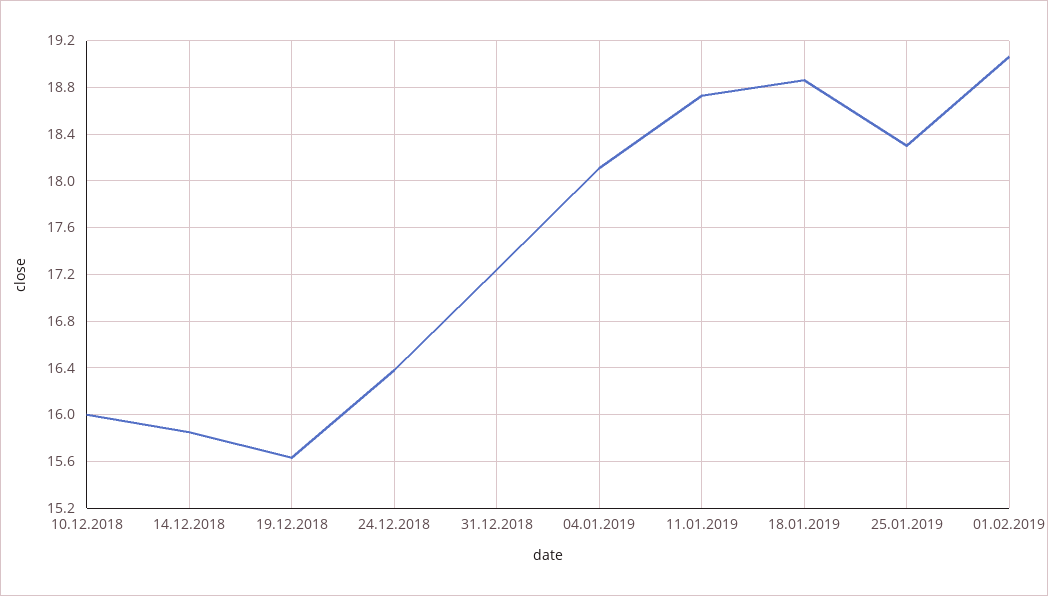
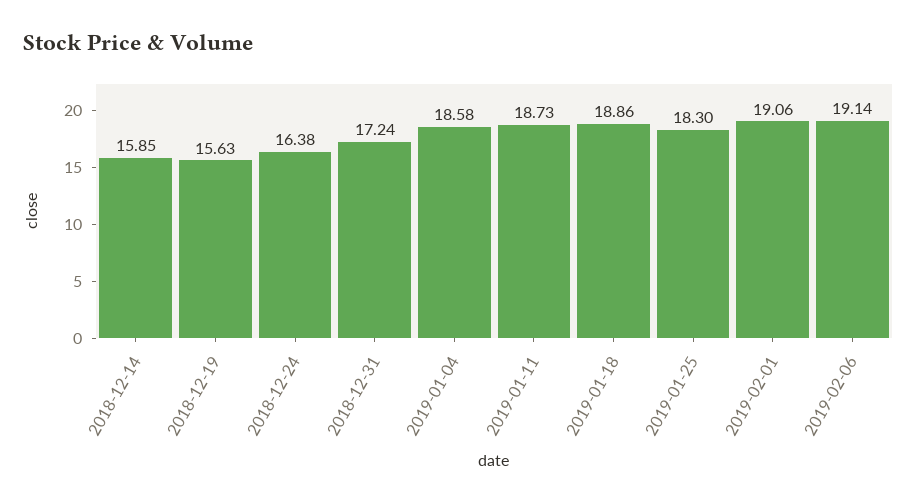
10.12.2018: 16 -> none
04.01.2019: 18.1 -> 18.58
2019-02-06: none -> 19.14

